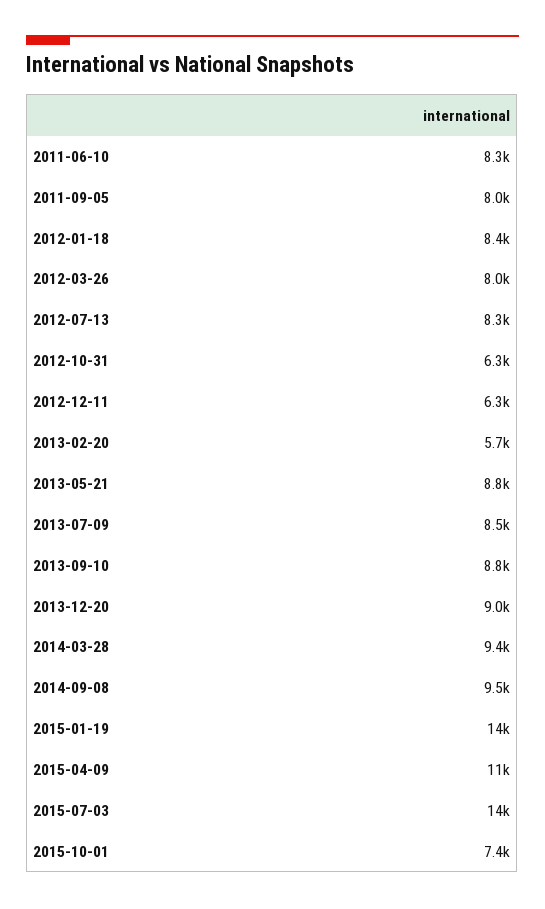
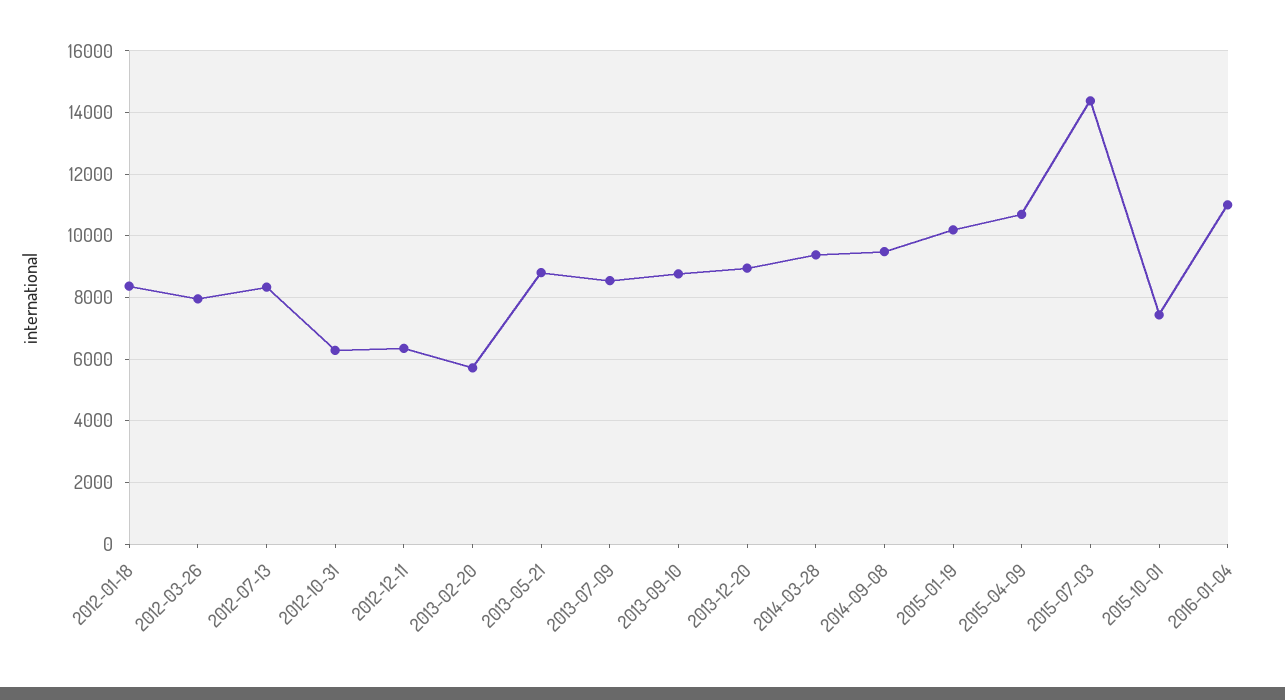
2011-06-10: 8300 -> none
2011-09-05: 8000 -> none
2015-01-19: 14000 -> 10200
2016-01-04: none -> 11000

